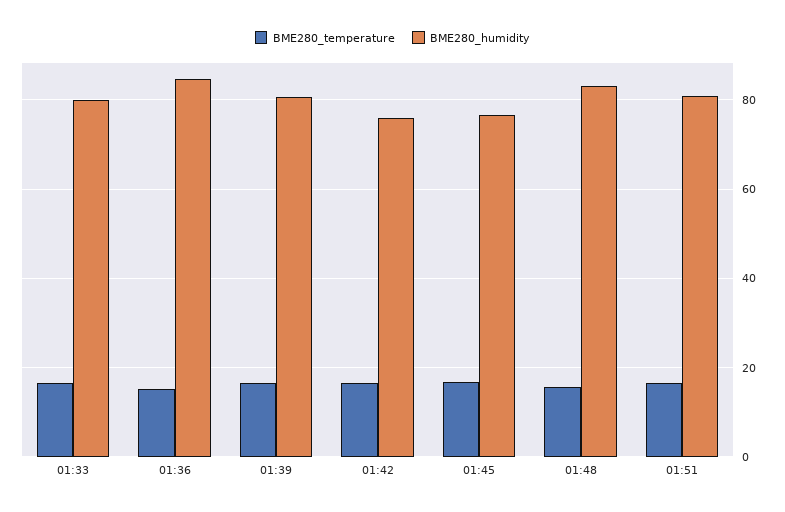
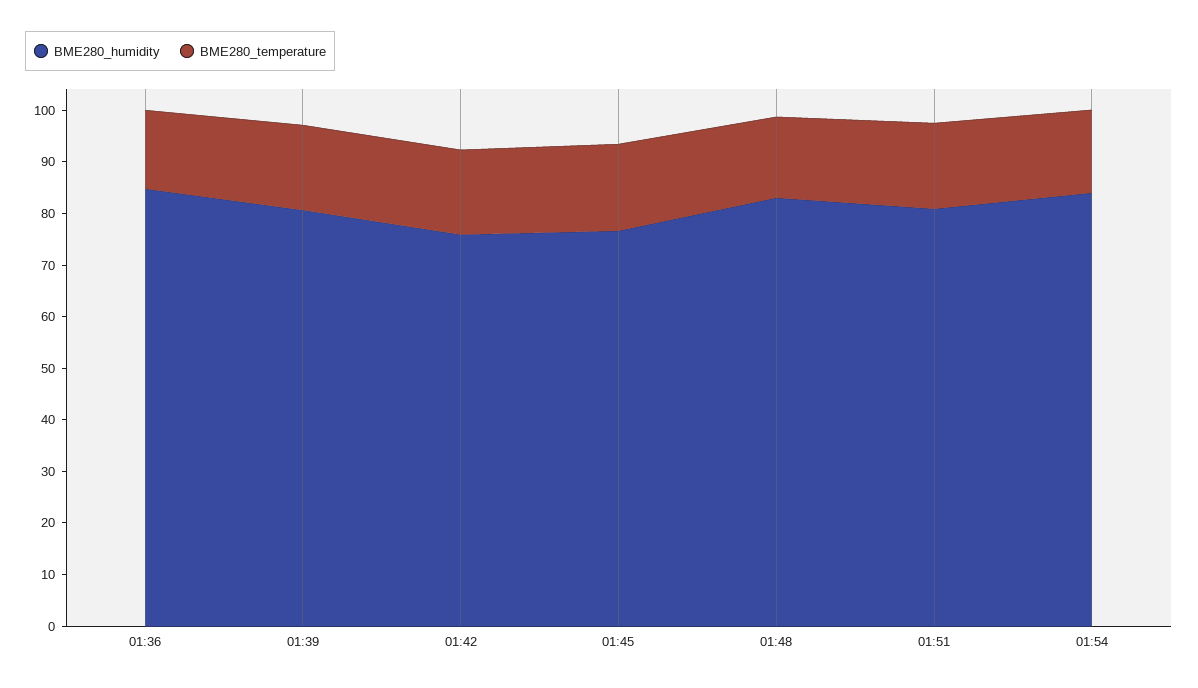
BME280_temperature, 01:33: 16 -> none
BME280_humidity, 01:33: 80 -> none
BME280_humidity, 01:54: none -> 84
BME280_temperature, 01:54: none -> 16

